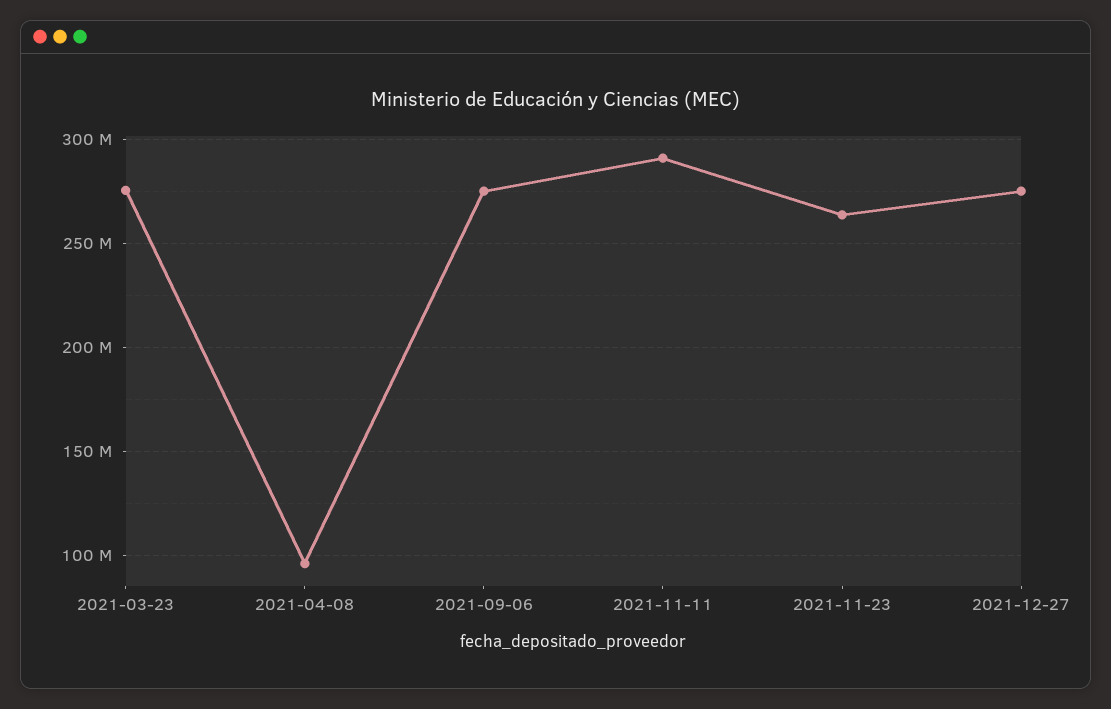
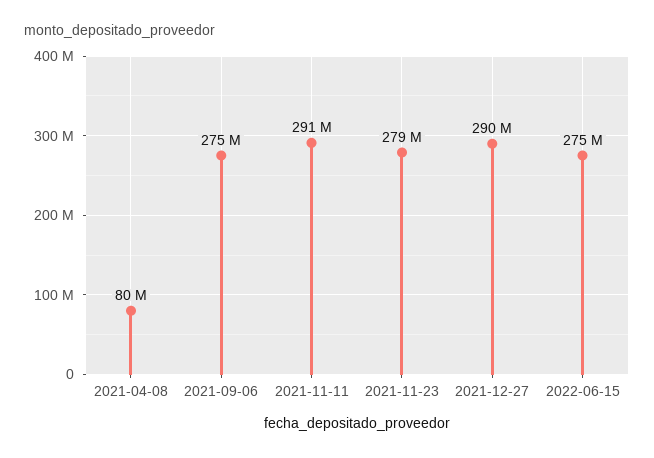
2021-03-23: 275000000 -> none
2021-04-08: 95000000 -> 80000000
2021-11-23: 265000000 -> 279000000
2021-12-27: 275000000 -> 290000000
2022-06-15: none -> 275000000

